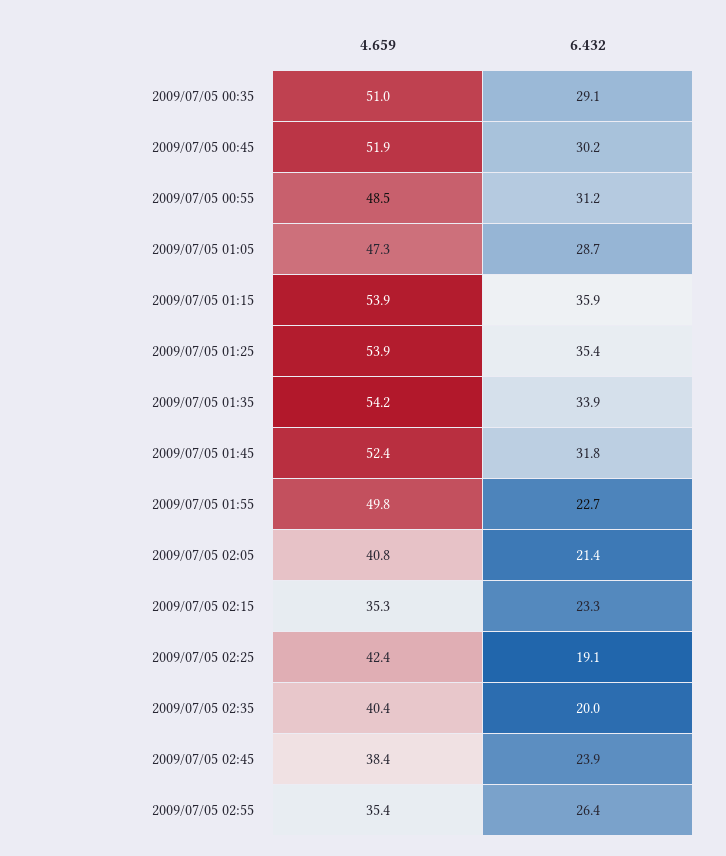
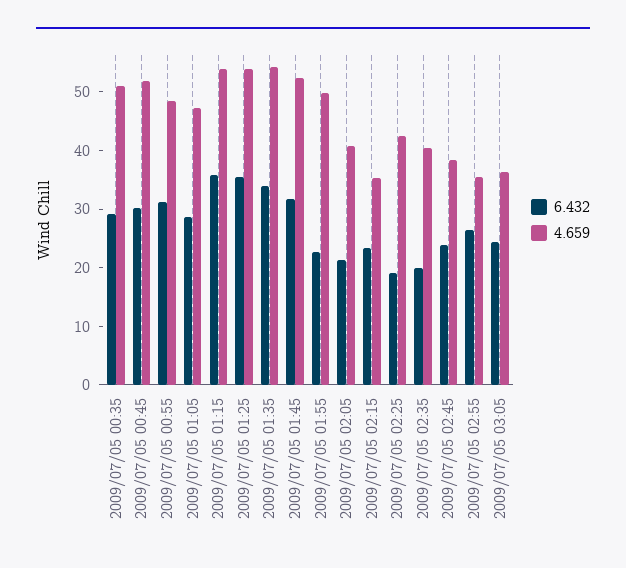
6.432, 2009/07/05 03:05: none -> 24
4.659, 2009/07/05 03:05: none -> 36

